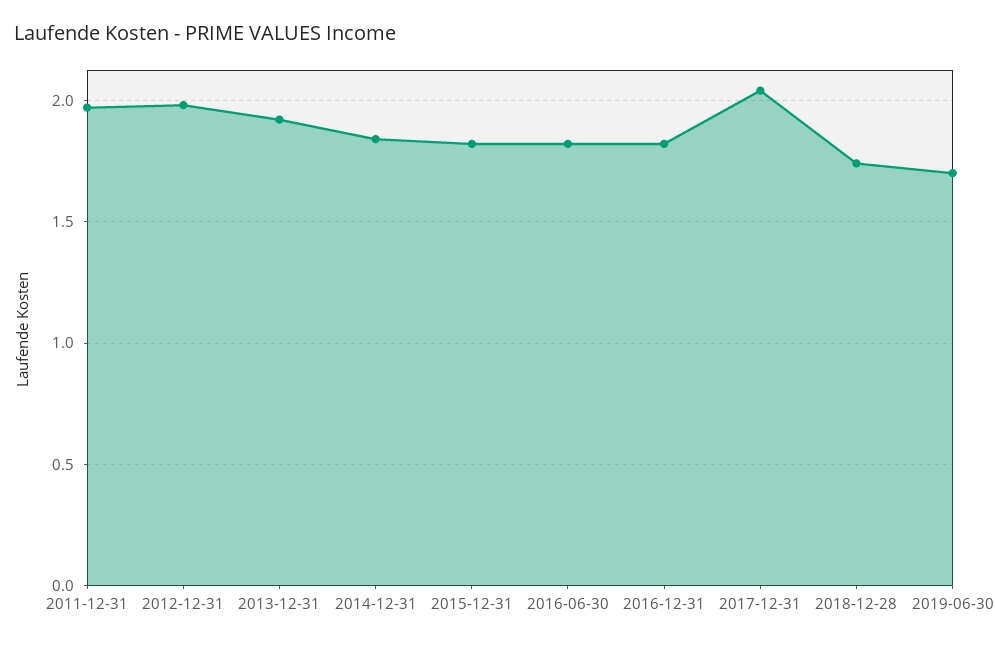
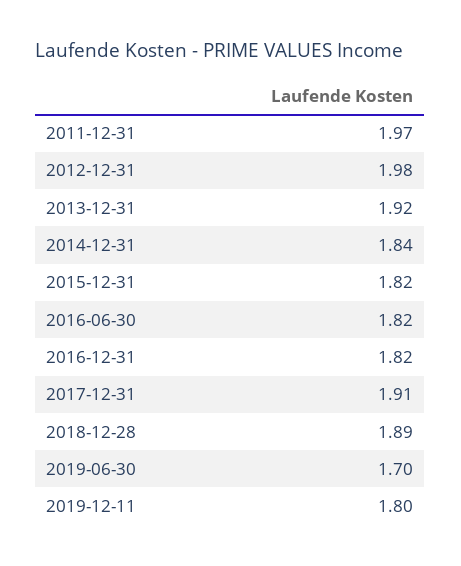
2017-12-31: 2.05 -> 1.91
2018-12-28: 1.75 -> 1.89
2019-12-11: none -> 1.8

